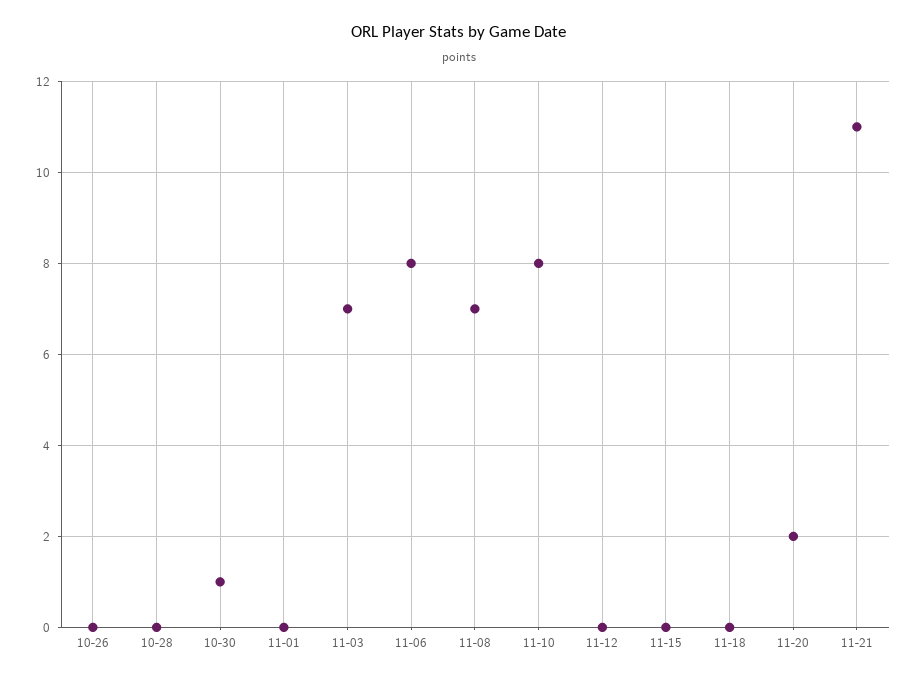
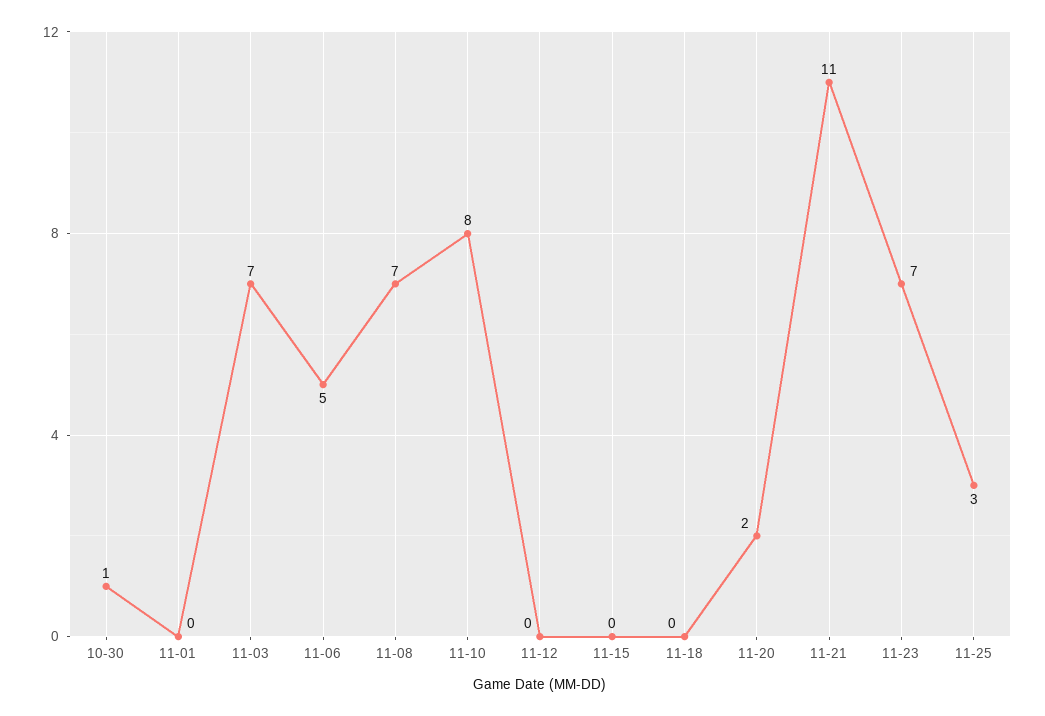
10-26: 0 -> none
10-28: 0 -> none
11-06: 8 -> 5
11-23: none -> 7
11-25: none -> 3

